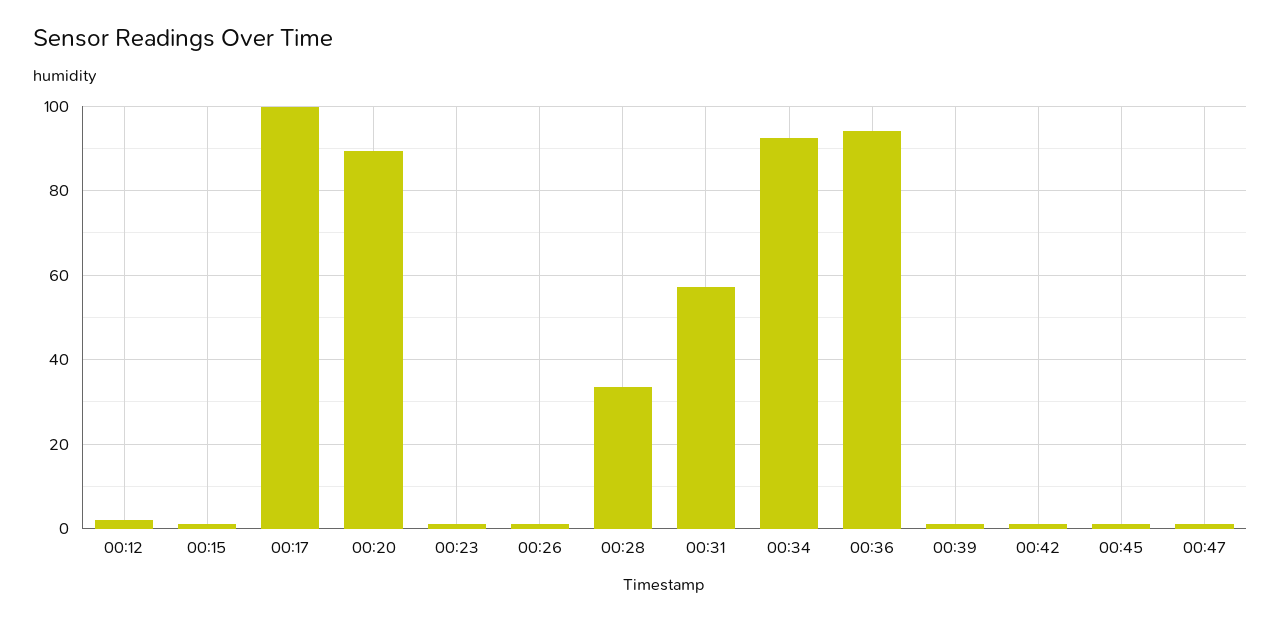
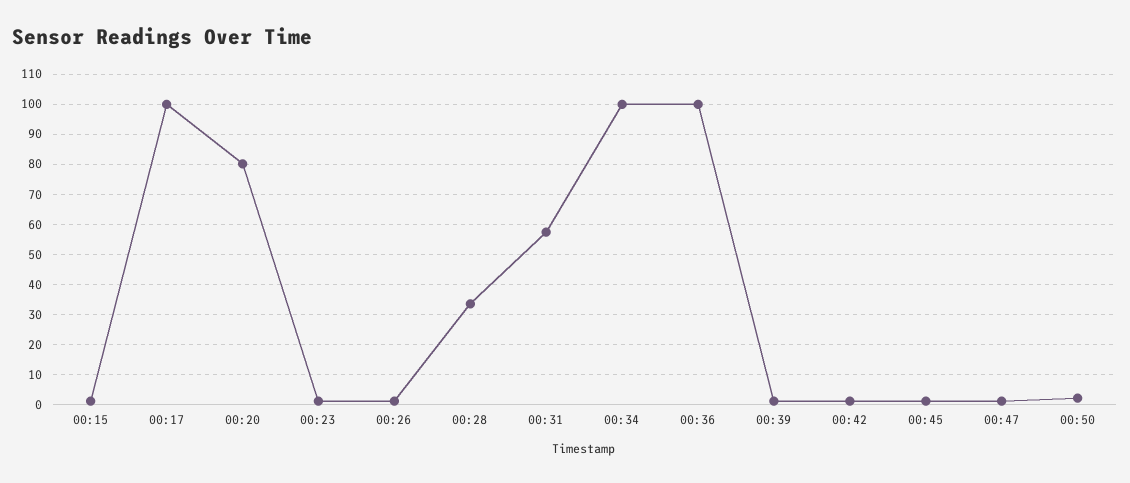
00:12: 2 -> none
00:20: 90 -> 80
00:34: 92 -> 100
00:36: 94 -> 100
00:50: none -> 2

